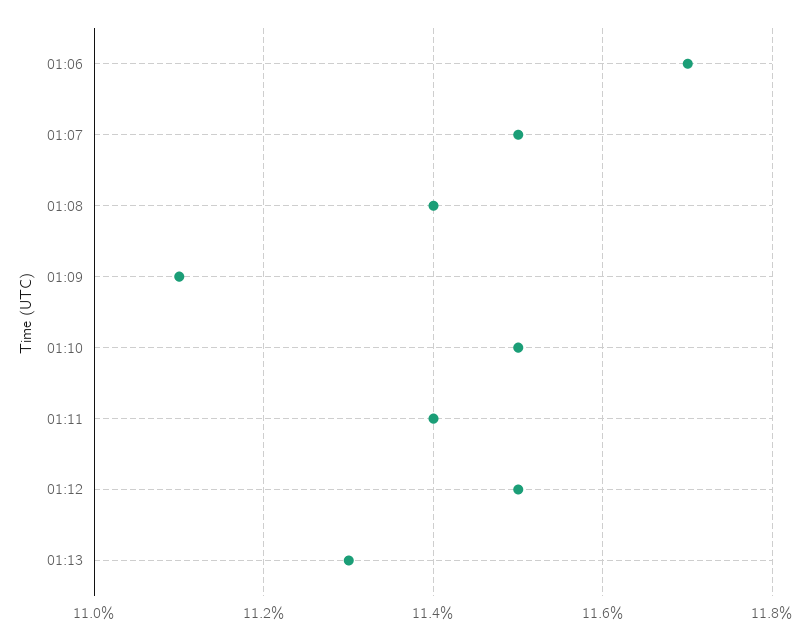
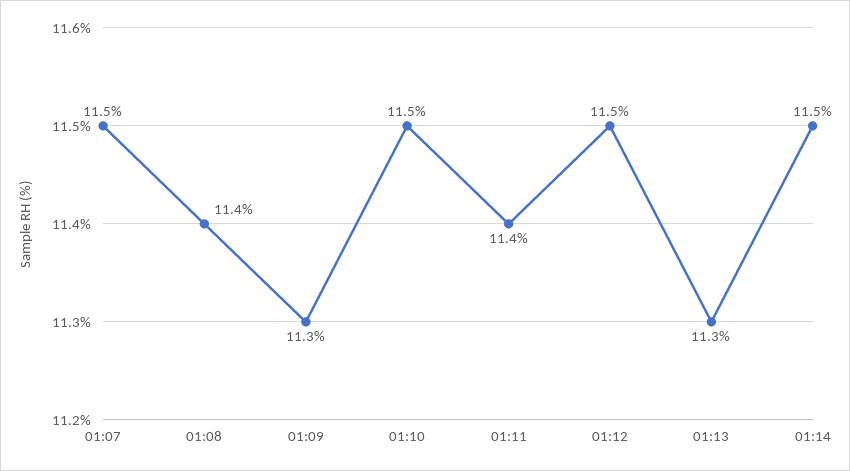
01:06: 11.7 -> none
01:09: 11.1 -> 11.3
01:14: none -> 11.5

